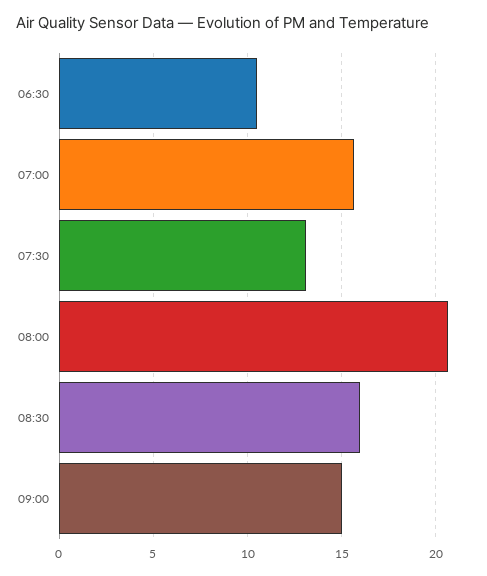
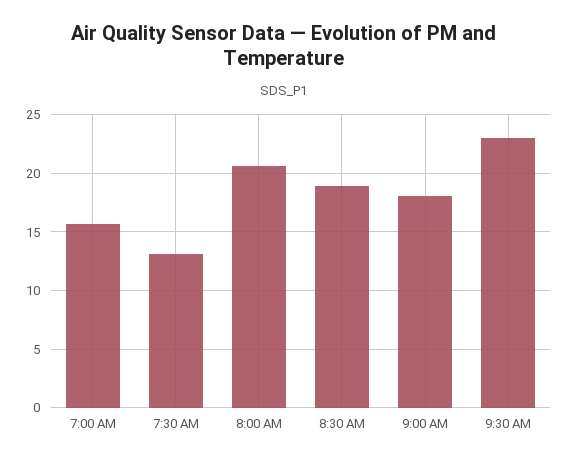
06:30: 10.5 -> none
08:30: 16 -> 19
09:00: 15 -> 18
9:30 AM: none -> 23

